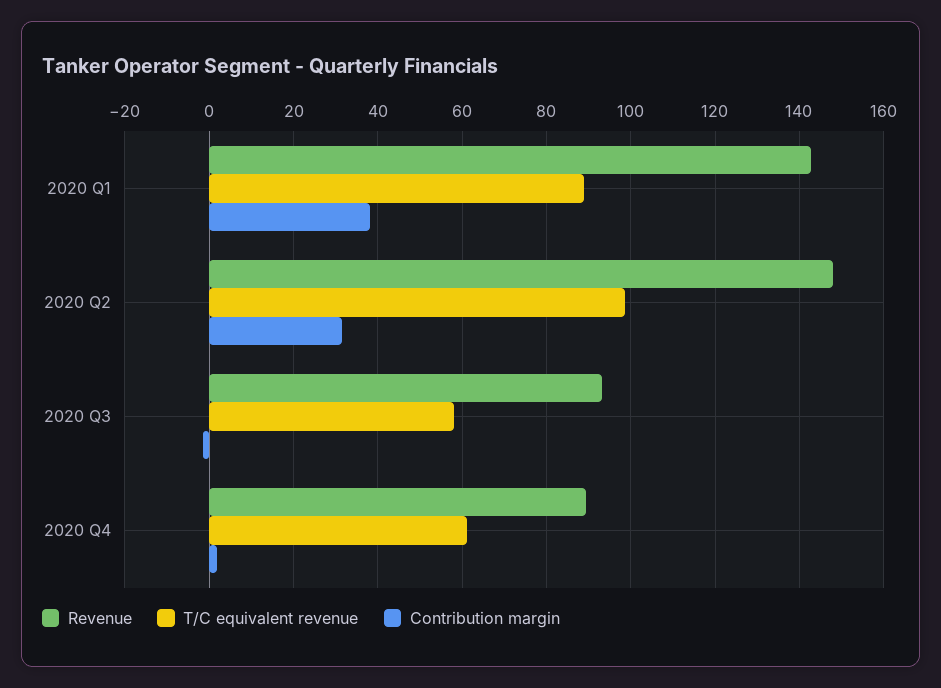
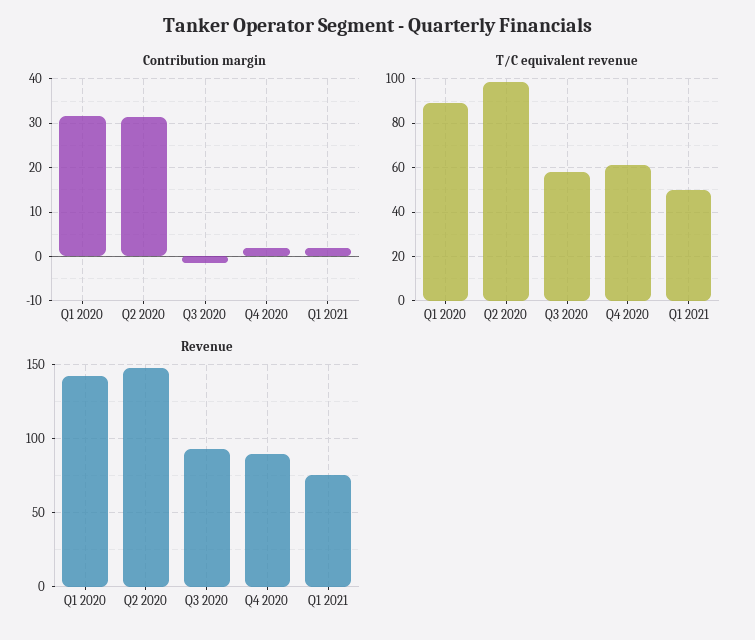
Contribution margin, 2020 Q1: 38 -> 32
Contribution margin, Q1 2021: none -> 2
T/C equivalent revenue, Q1 2021: none -> 50
Revenue, Q1 2021: none -> 75

